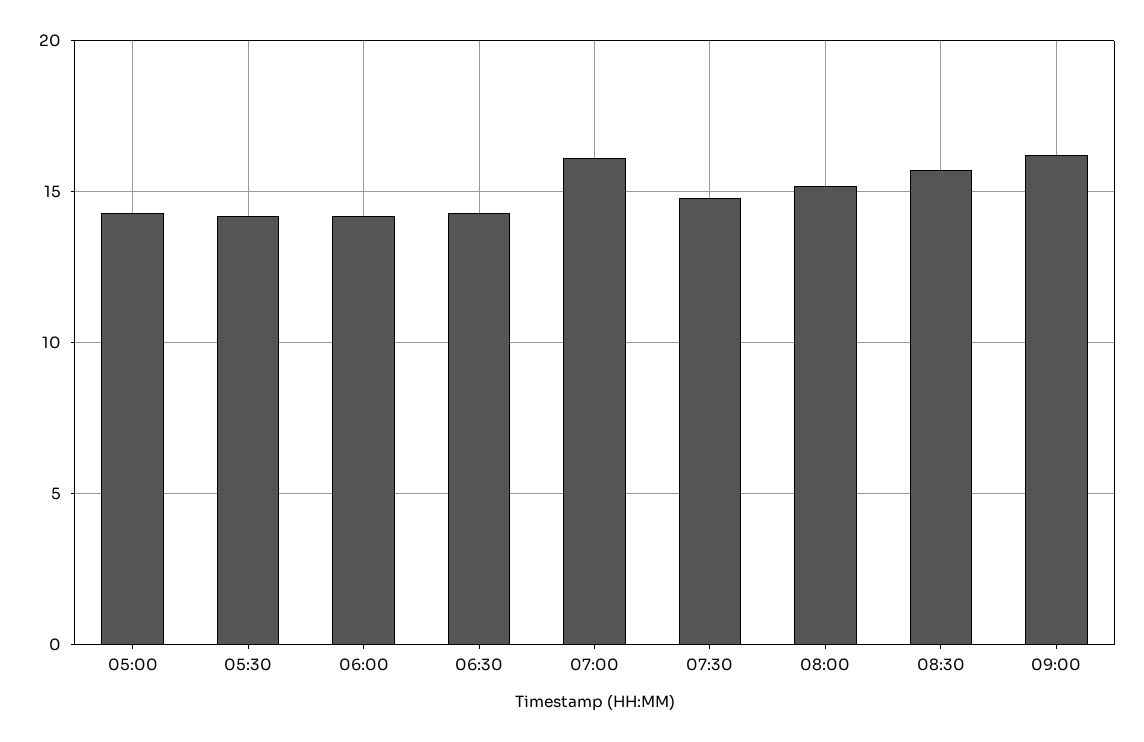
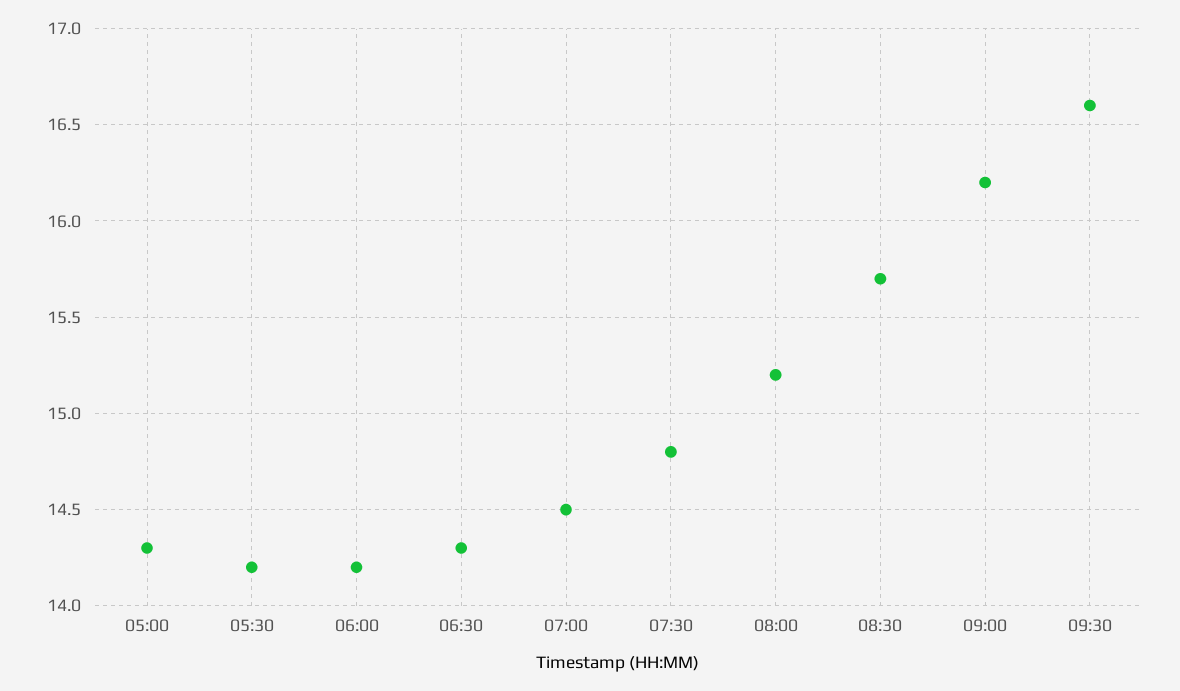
07:00: 16 -> 14.5
09:30: none -> 16.6

